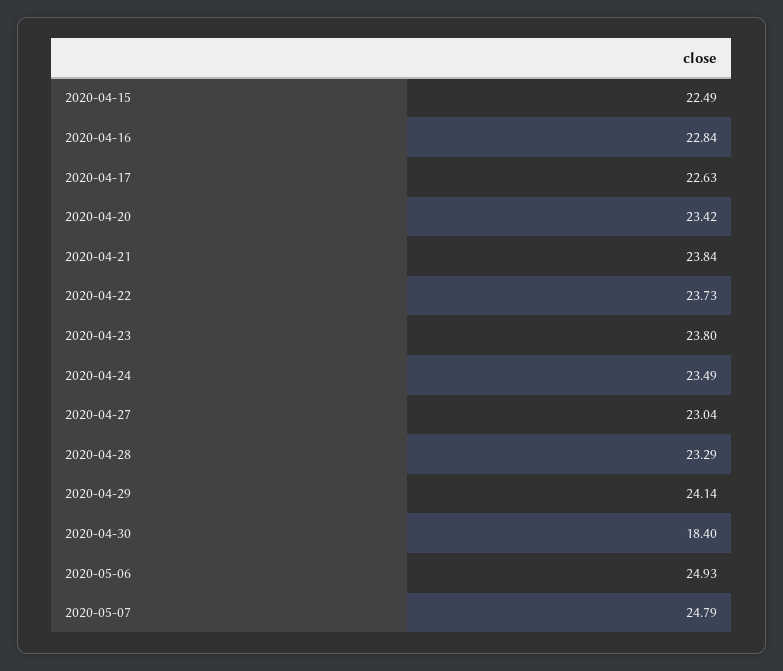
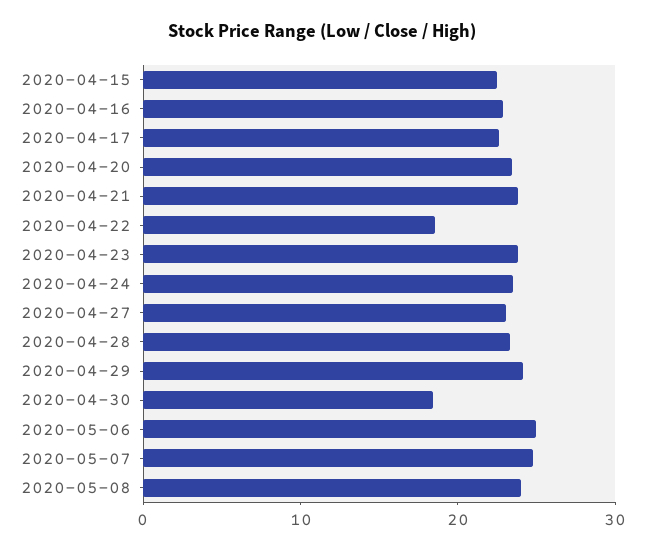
2020-04-22: 23.73 -> 18
2020-05-08: none -> 24

